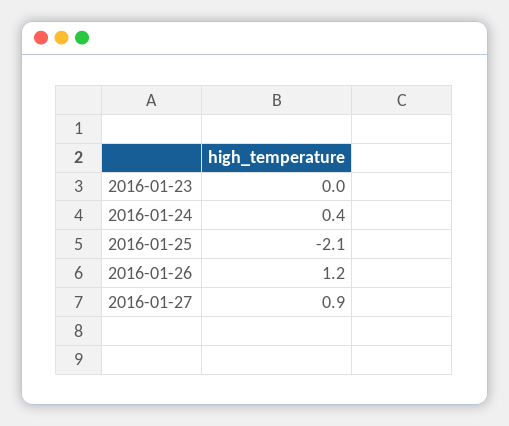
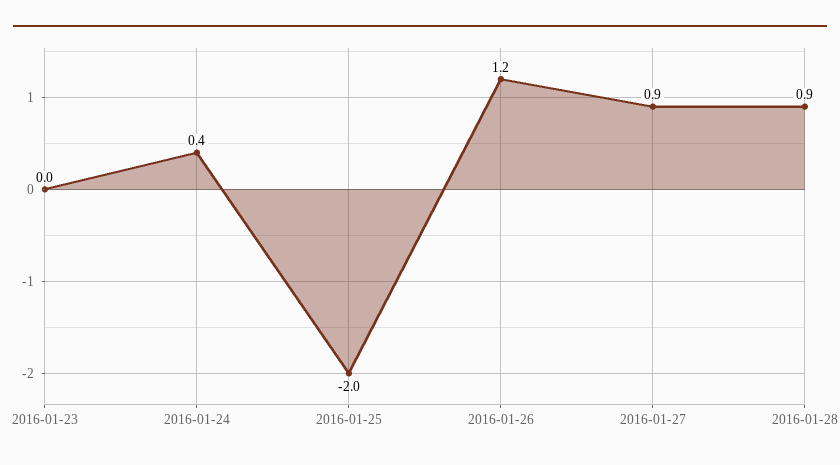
2016-01-25: -2.1 -> -2
2016-01-28: none -> 0.9

